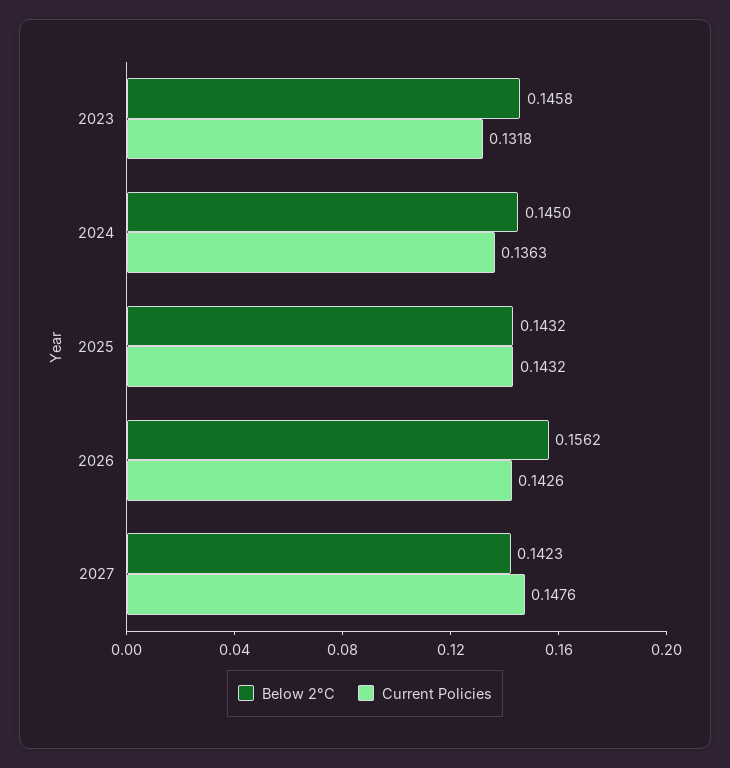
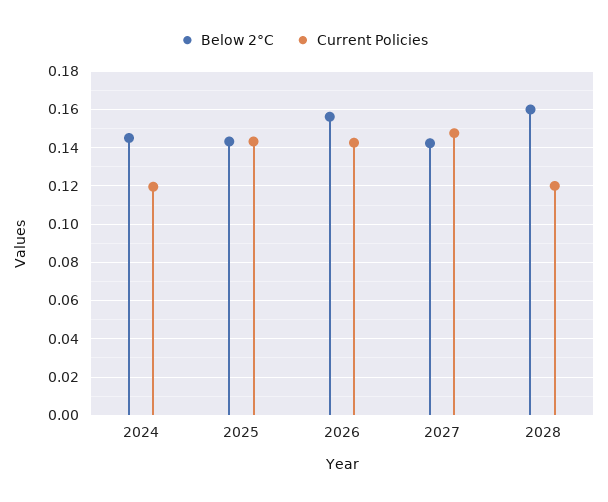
Below 2°C, 2023: 0.1458 -> none
Current Policies, 2023: 0.1318 -> none
Current Policies, 2024: 0.1363 -> 0.12
Below 2°C, 2028: none -> 0.16
Current Policies, 2028: none -> 0.12

